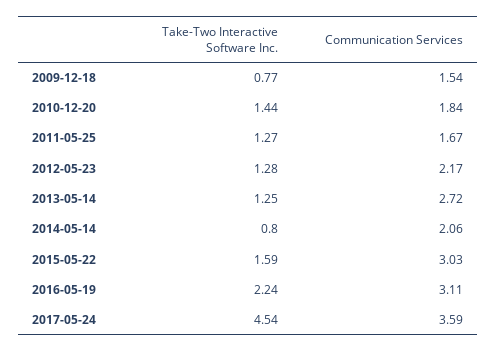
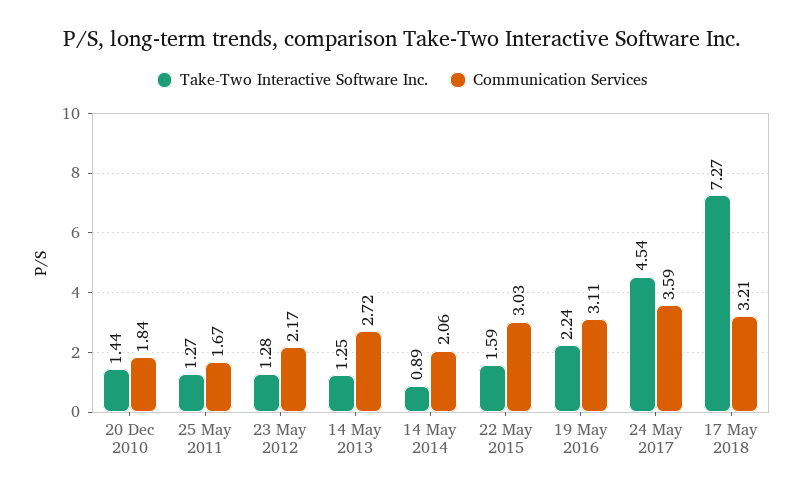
Take-Two Interactive Software Inc., 2009-12-18: 0.77 -> none
Communication Services, 2009-12-18: 1.54 -> none
Take-Two Interactive Software Inc., 2014-05-14: 0.8 -> 0.89
Take-Two Interactive Software Inc., 17 May 2018: none -> 7.27
Communication Services, 17 May 2018: none -> 3.21

